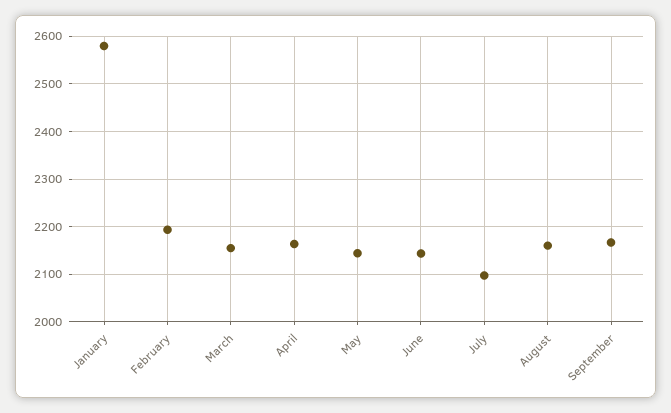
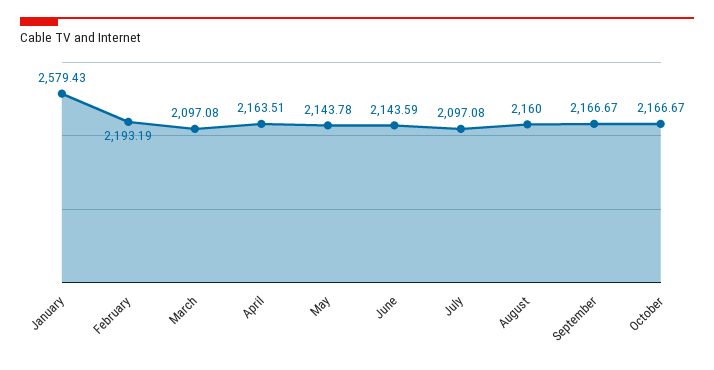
March: 2160 -> 2097.08
October: none -> 2166.67

